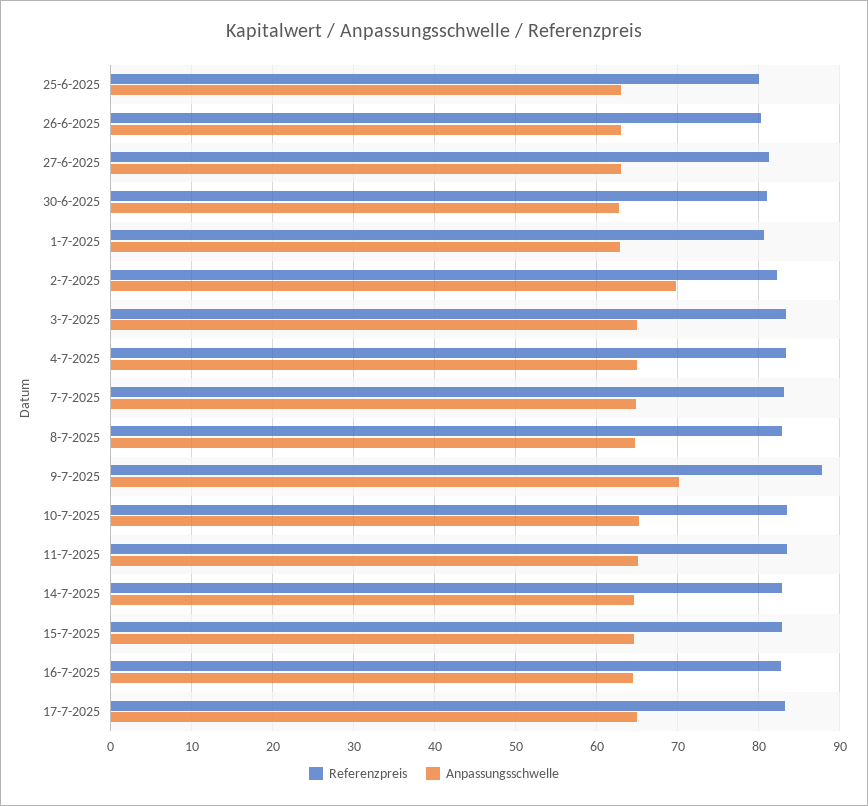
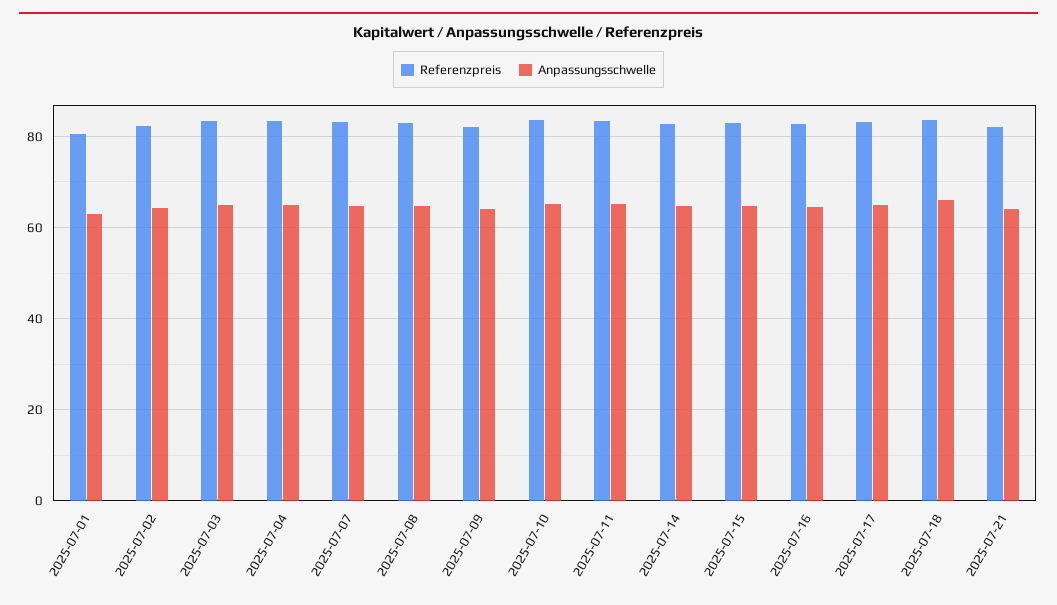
Referenzpreis, 25-6-2025: 80 -> none
Anpassungsschwelle, 25-6-2025: 63 -> none
Referenzpreis, 26-6-2025: 80 -> none
Anpassungsschwelle, 26-6-2025: 63 -> none
Referenzpreis, 27-6-2025: 81 -> none
Anpassungsschwelle, 27-6-2025: 63 -> none
Referenzpreis, 30-6-2025: 81 -> none
Anpassungsschwelle, 30-6-2025: 63 -> none
Anpassungsschwelle, 2-7-2025: 70 -> 64
Referenzpreis, 9-7-2025: 88 -> 82
Anpassungsschwelle, 9-7-2025: 70 -> 64
Referenzpreis, 2025-07-18: none -> 84
Anpassungsschwelle, 2025-07-18: none -> 66
Referenzpreis, 2025-07-21: none -> 82
Anpassungsschwelle, 2025-07-21: none -> 64

